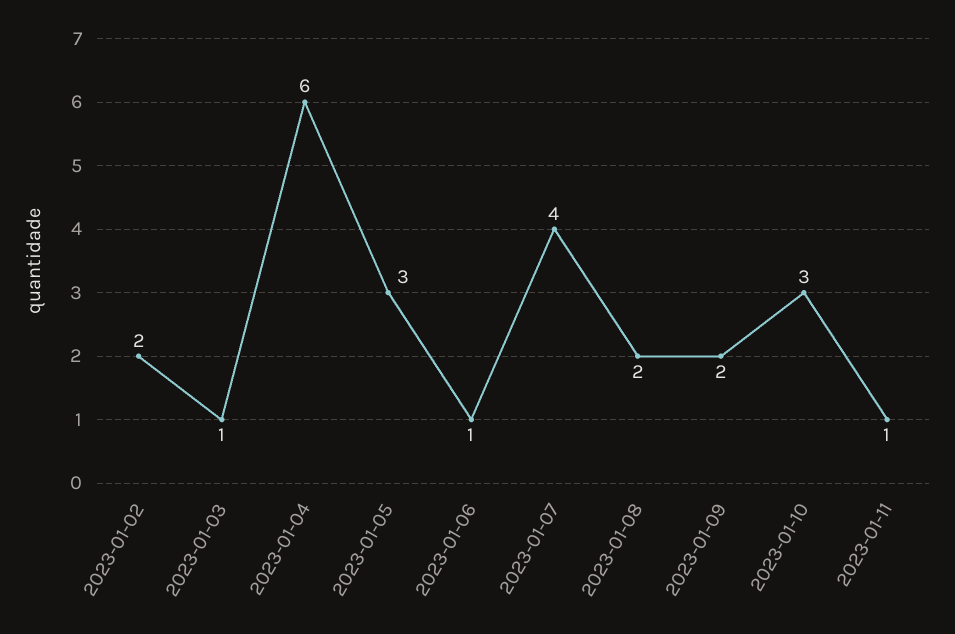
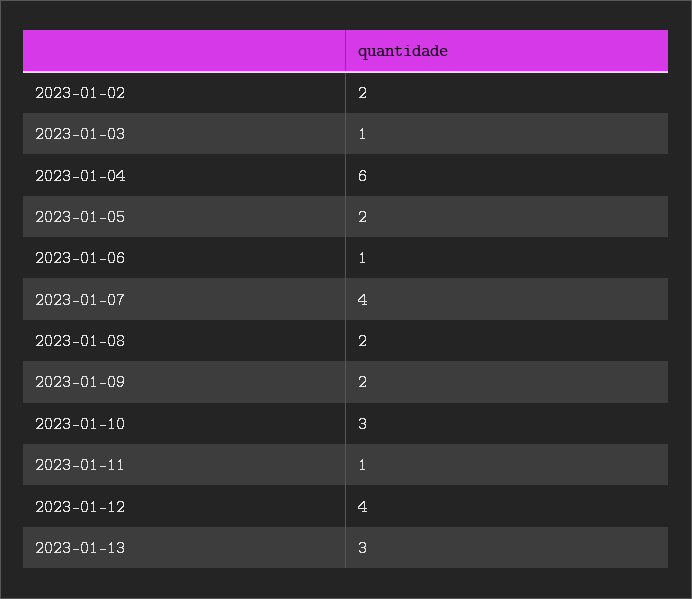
2023-01-05: 3 -> 2
2023-01-12: none -> 4
2023-01-13: none -> 3

